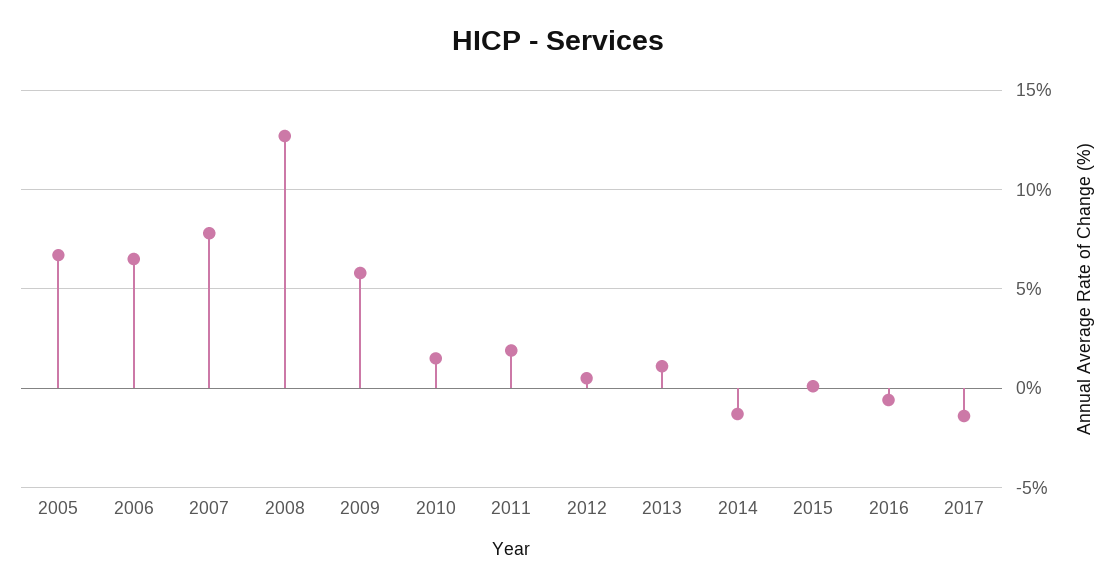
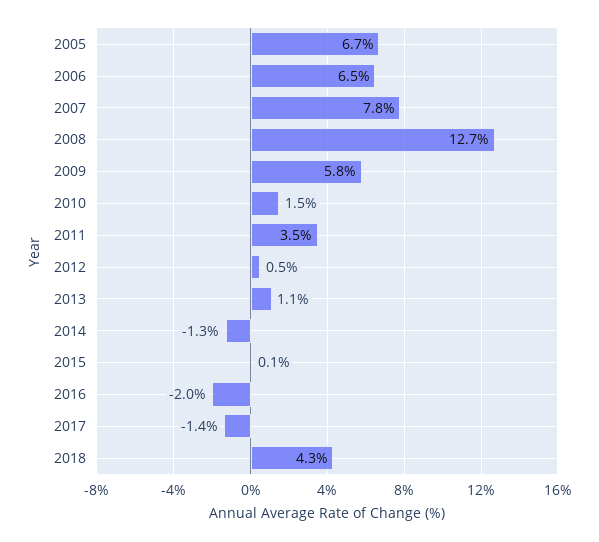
2011: 2 -> 3.5
2016: -0.5 -> -2
2018: none -> 4.3

